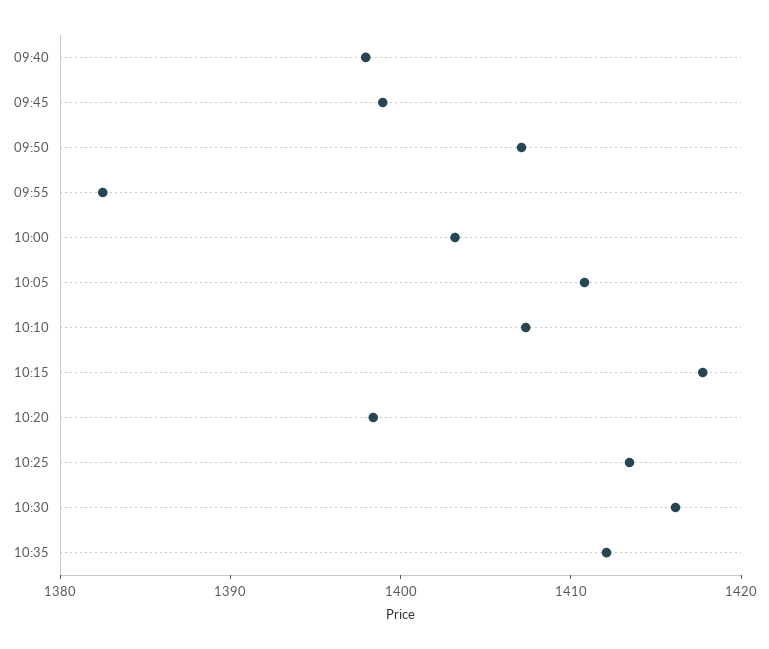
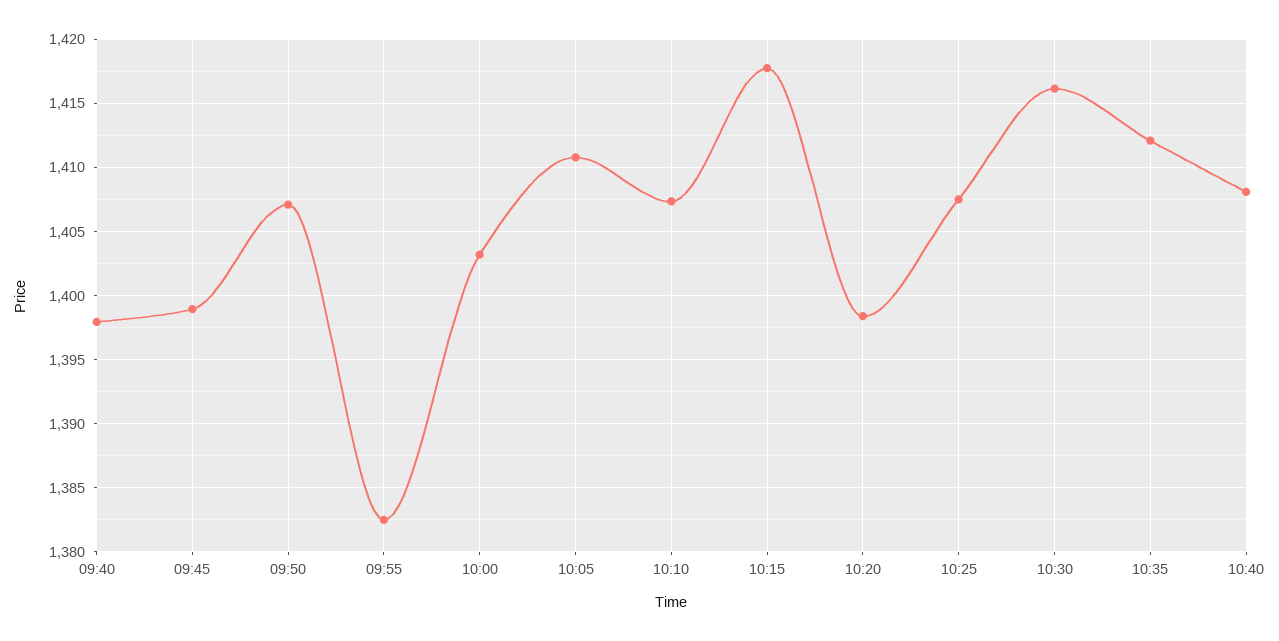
10:25: 1414 -> 1407.5
10:40: none -> 1408

